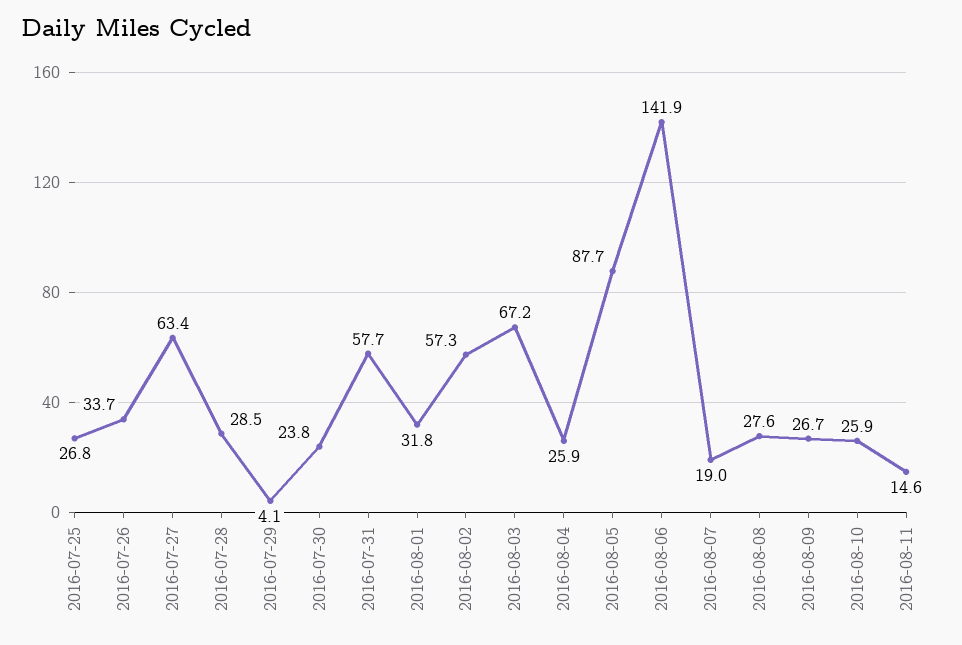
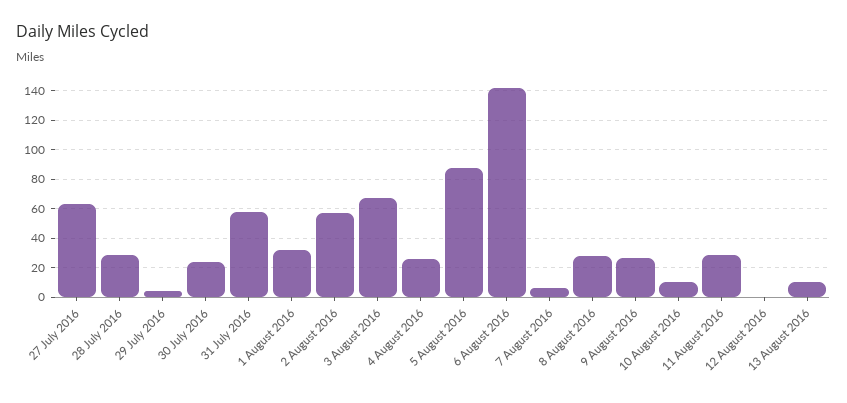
2016-07-25: 26.8 -> none
2016-07-26: 33.7 -> none
2016-08-07: 19 -> 5
2016-08-10: 25.9 -> 10
2016-08-11: 14.6 -> 30
12 August 2016: none -> 0
13 August 2016: none -> 10

